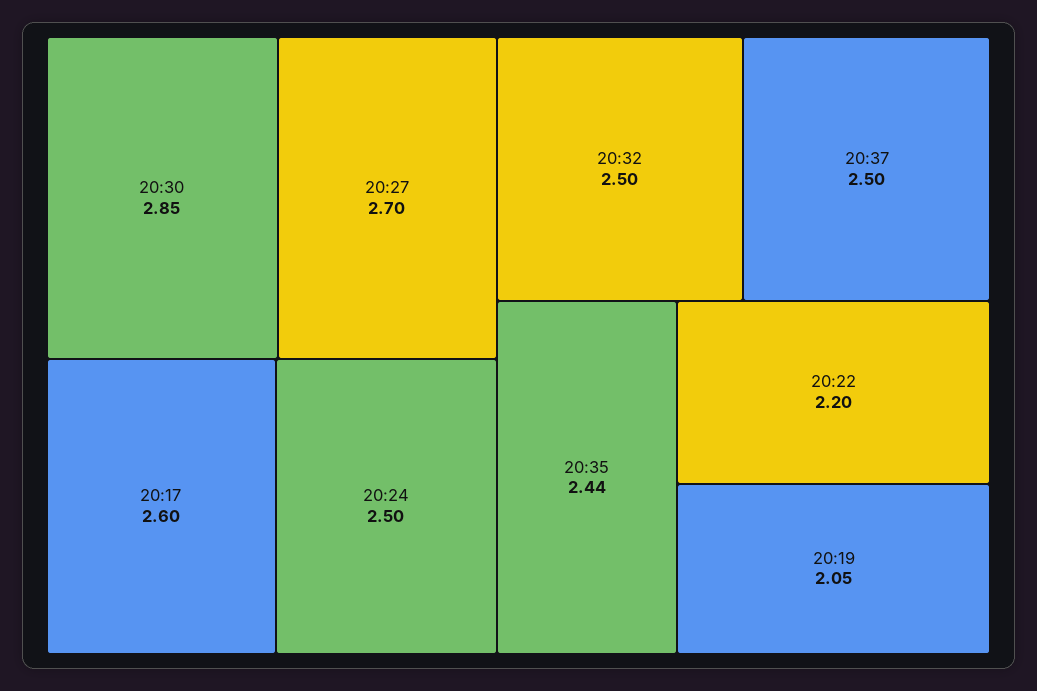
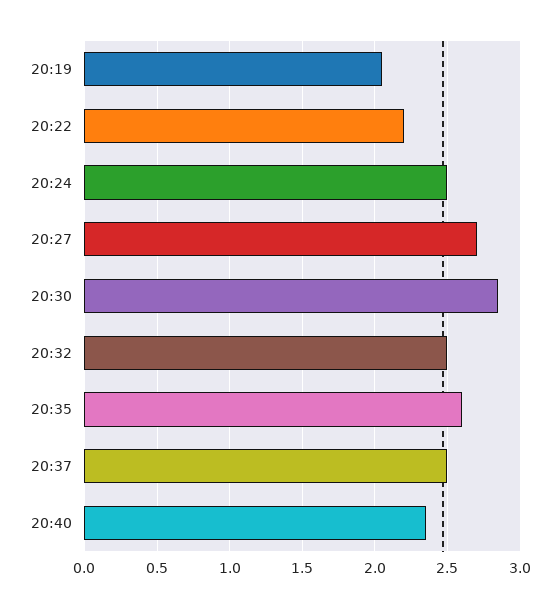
20:17: 2.6 -> none
20:35: 2.44 -> 2.6
20:40: none -> 2.35

